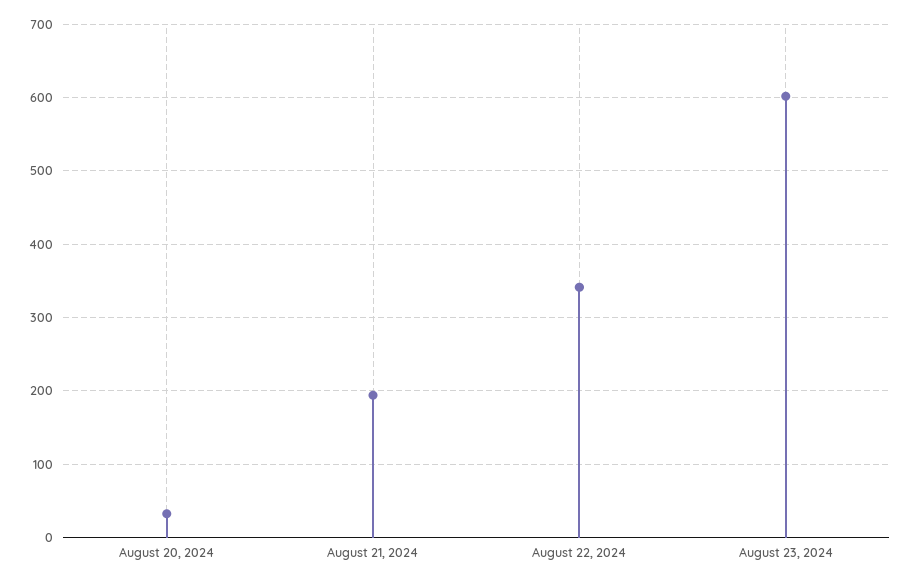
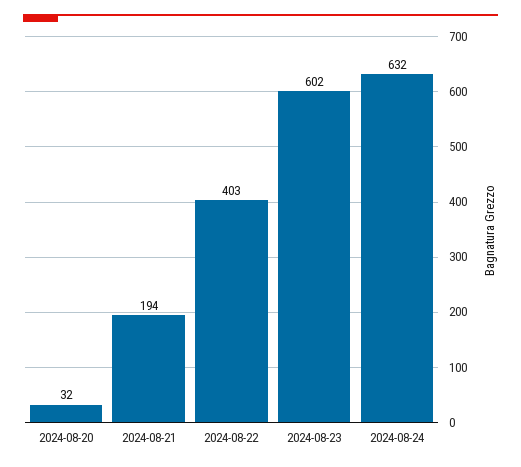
August 22, 2024: 340 -> 403
2024-08-24: none -> 632

